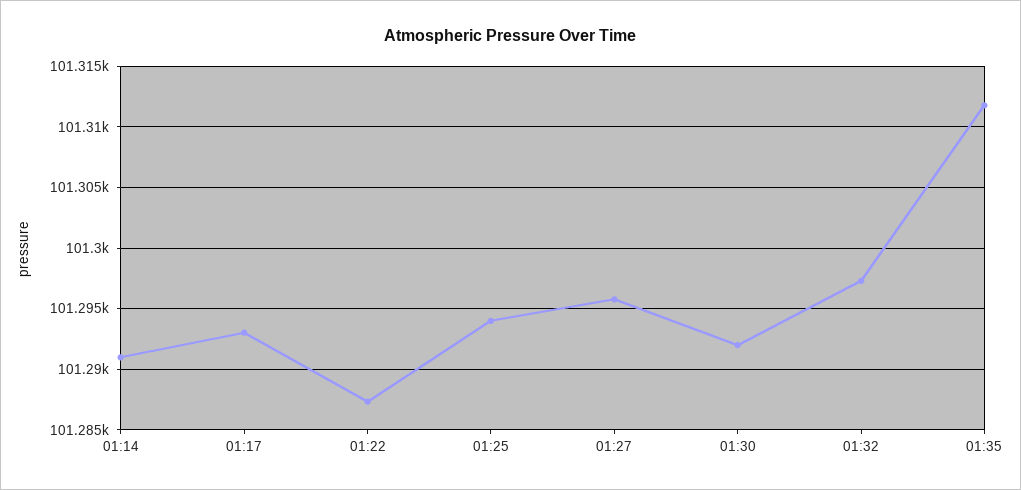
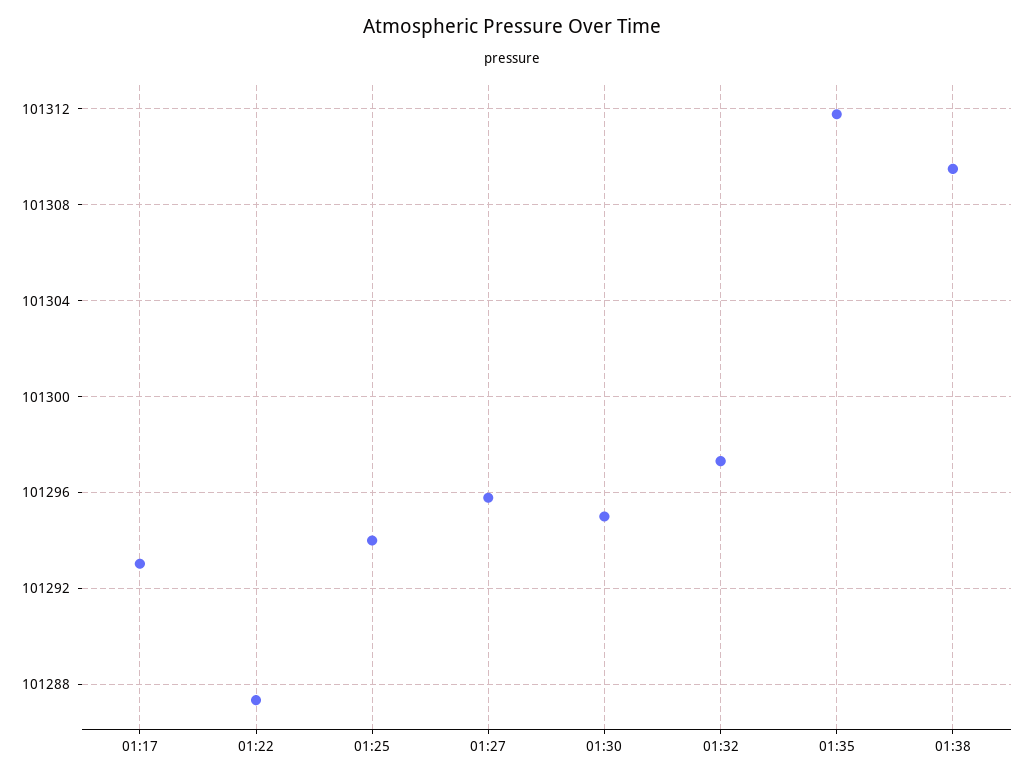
01:14: 101291 -> none
01:30: 101292 -> 101295
01:38: none -> 101309.5

